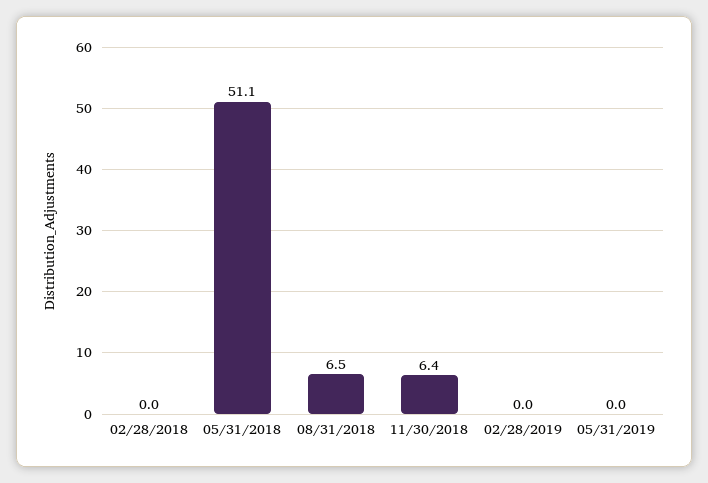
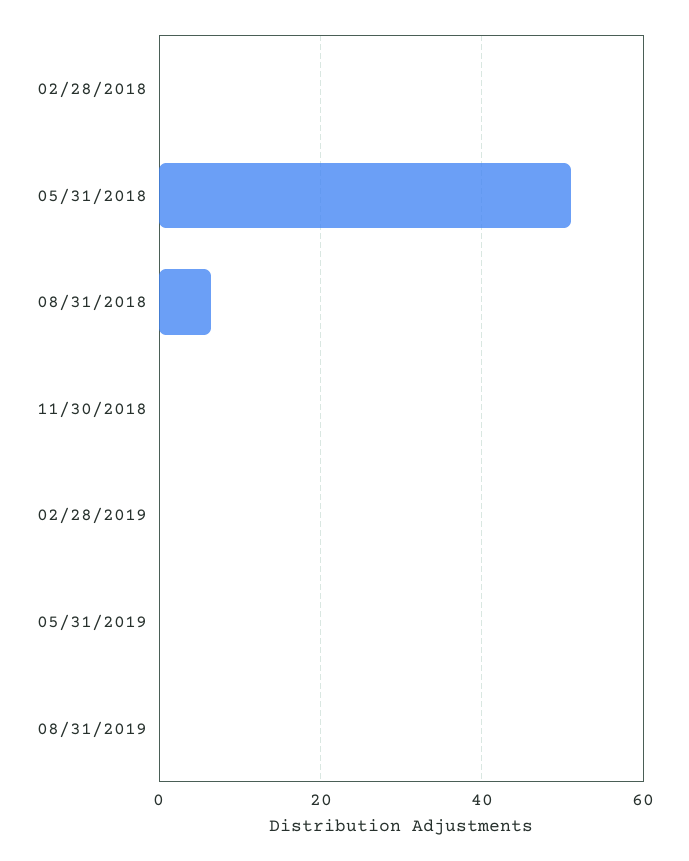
11/30/2018: 6.4 -> 0
08/31/2019: none -> 0

